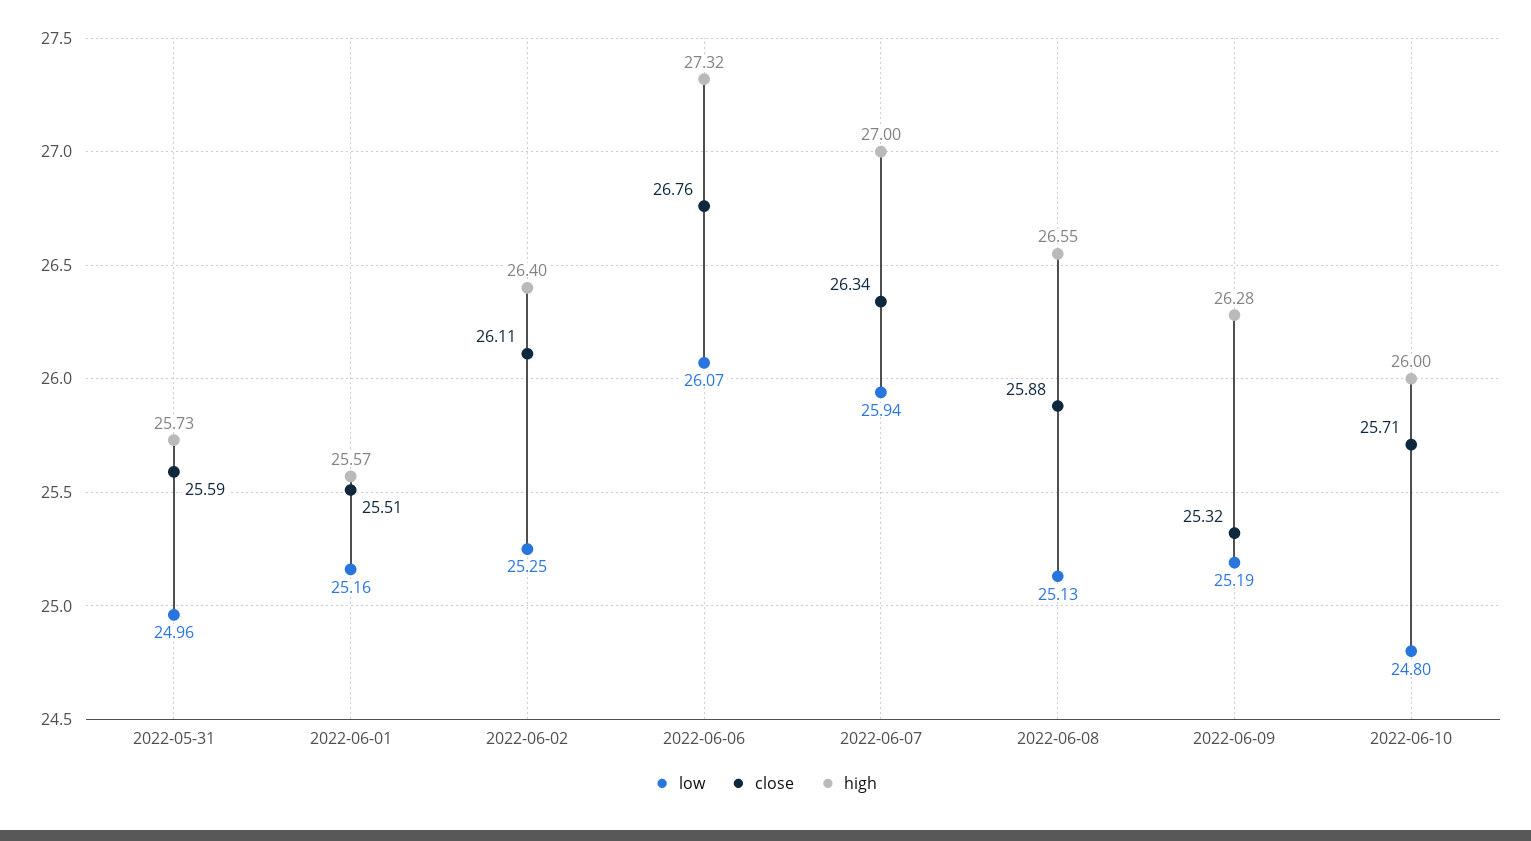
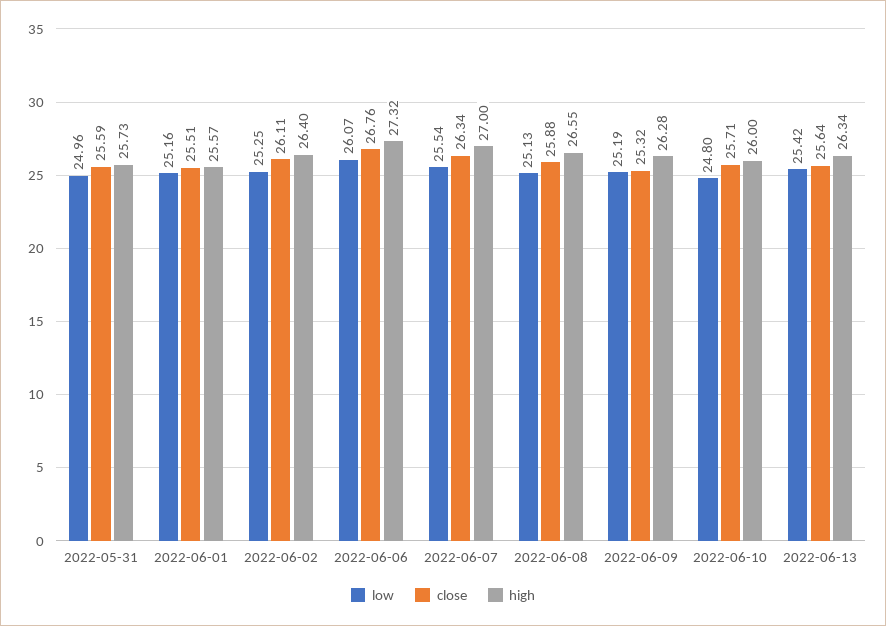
low, 2022-06-07: 25.94 -> 25.54
low, 2022-06-13: none -> 25.42
close, 2022-06-13: none -> 25.64
high, 2022-06-13: none -> 26.34

